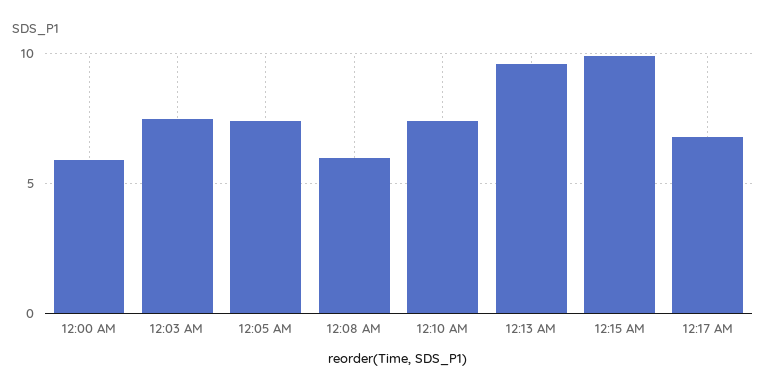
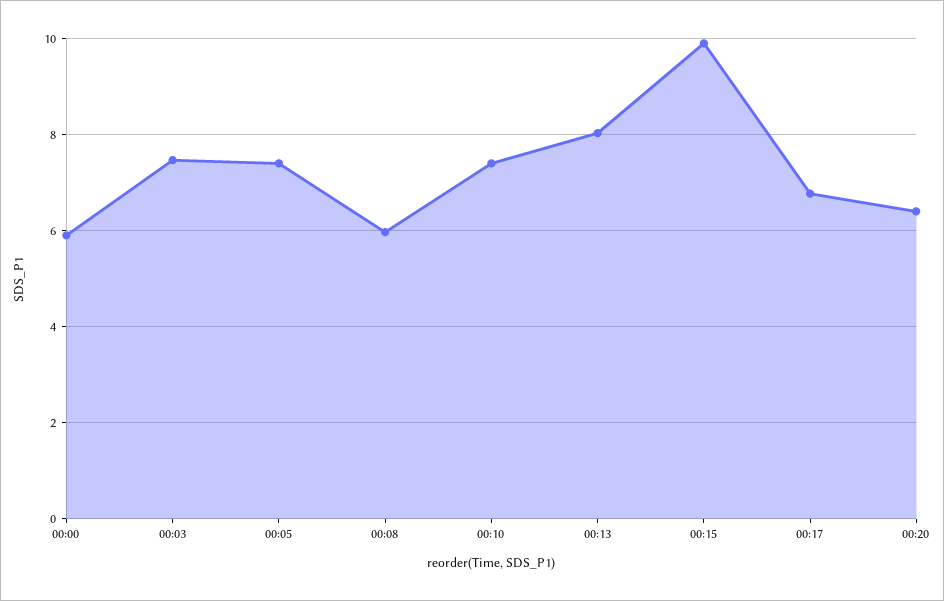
12:13 AM: 9.5 -> 8
00:20: none -> 6.4

